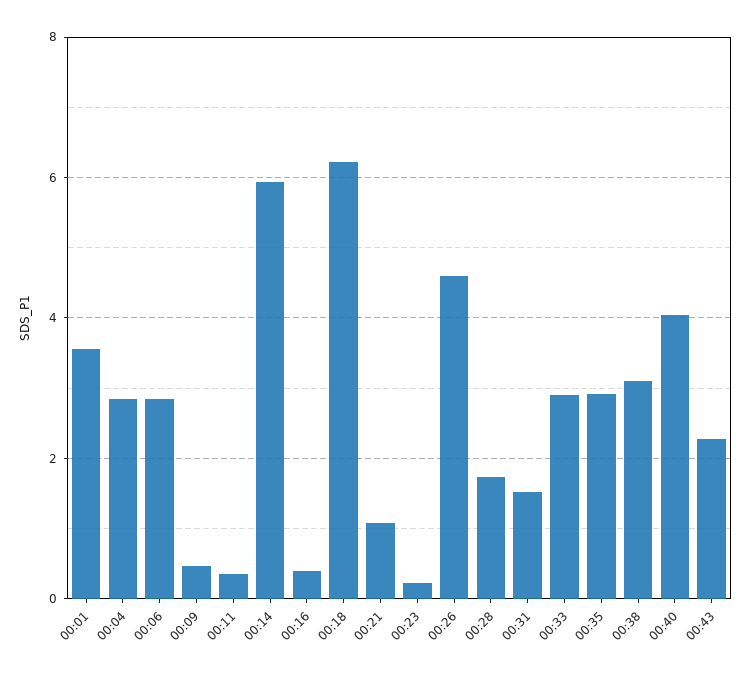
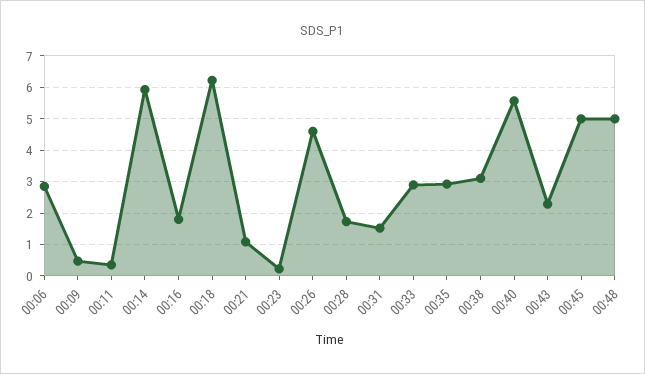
00:01: 3.6 -> none
00:04: 2.8 -> none
00:16: 0.4 -> 1.8
00:40: 4 -> 5.6
00:45: none -> 5
00:48: none -> 5

